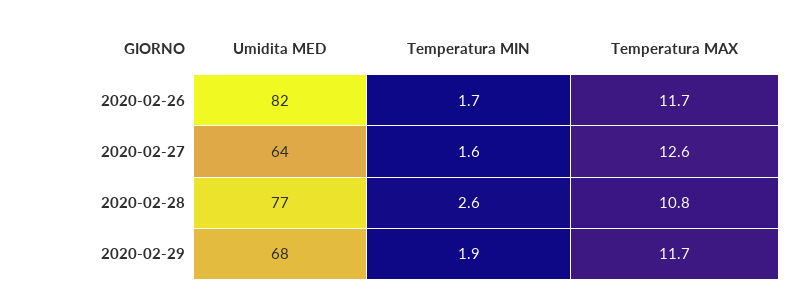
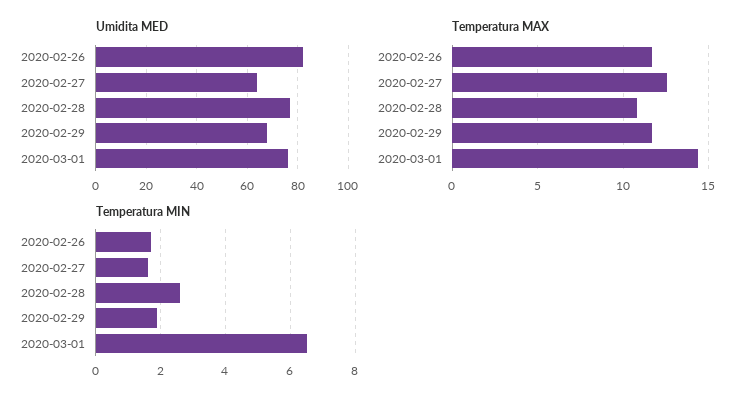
Umidita MED, 2020-03-01: none -> 75
Temperatura MAX, 2020-03-01: none -> 14.5
Temperatura MIN, 2020-03-01: none -> 6.5

